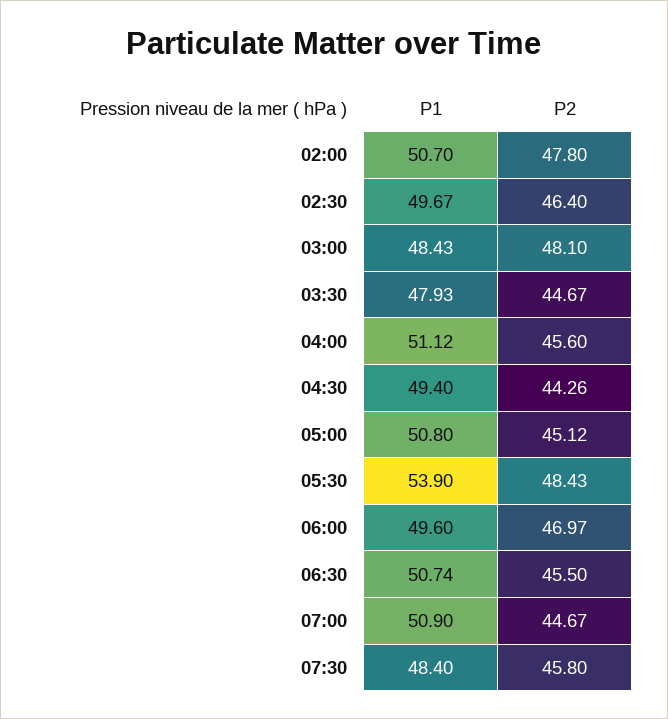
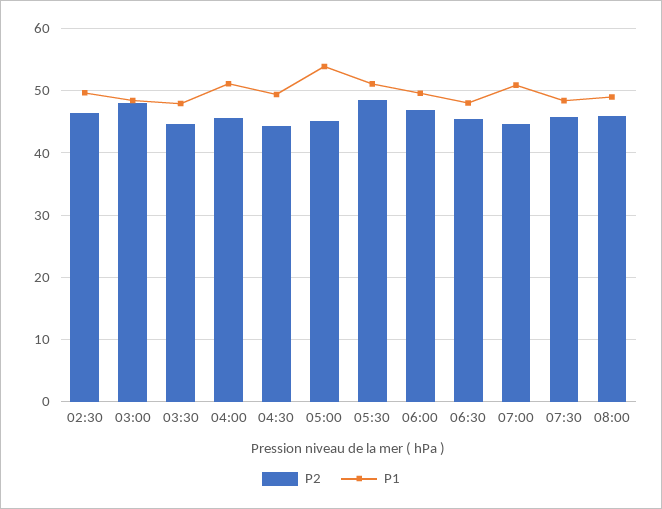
P1, 02:00: 50.7 -> none
P2, 02:00: 47.8 -> none
P1, 05:00: 50.8 -> 54
P1, 05:30: 53.9 -> 51
P1, 06:30: 50.74 -> 48
P2, 08:00: none -> 46
P1, 08:00: none -> 49

